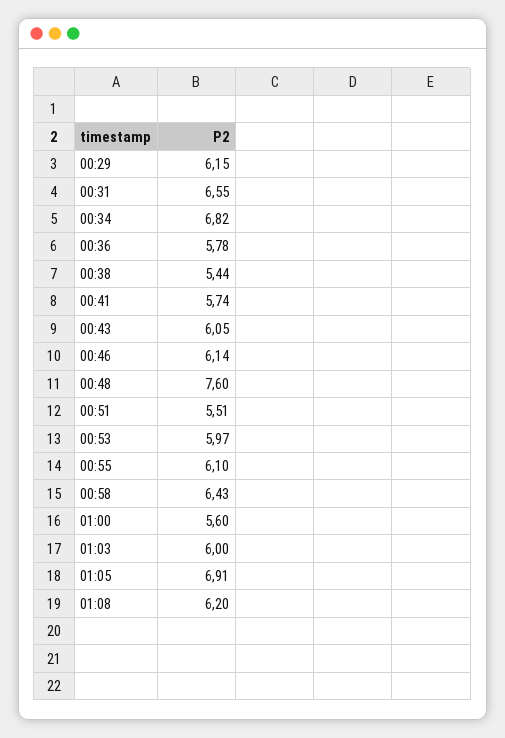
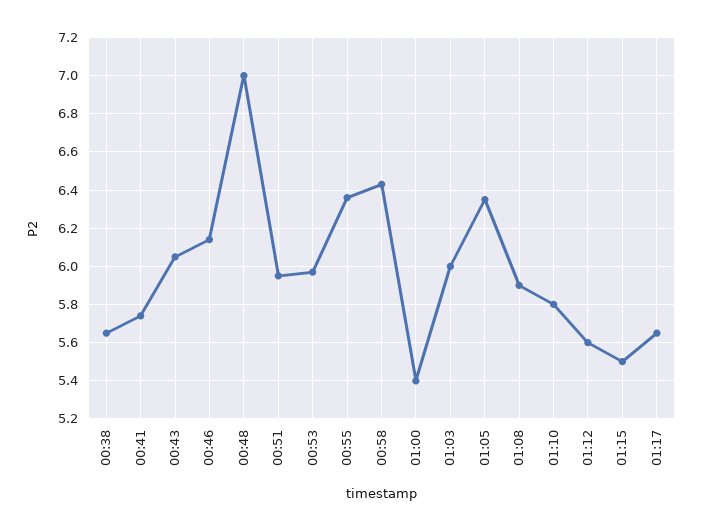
00:29: 6.15 -> none
00:31: 6.55 -> none
00:34: 6.82 -> none
00:36: 5.78 -> none
00:38: 5.44 -> 5.65
00:48: 7.6 -> 7
00:51: 5.51 -> 5.95
00:55: 6.1 -> 6.35
01:00: 5.6 -> 5.4
01:05: 6.91 -> 6.35
01:08: 6.2 -> 5.9
01:10: none -> 5.8
01:12: none -> 5.6
01:15: none -> 5.5
01:17: none -> 5.65

